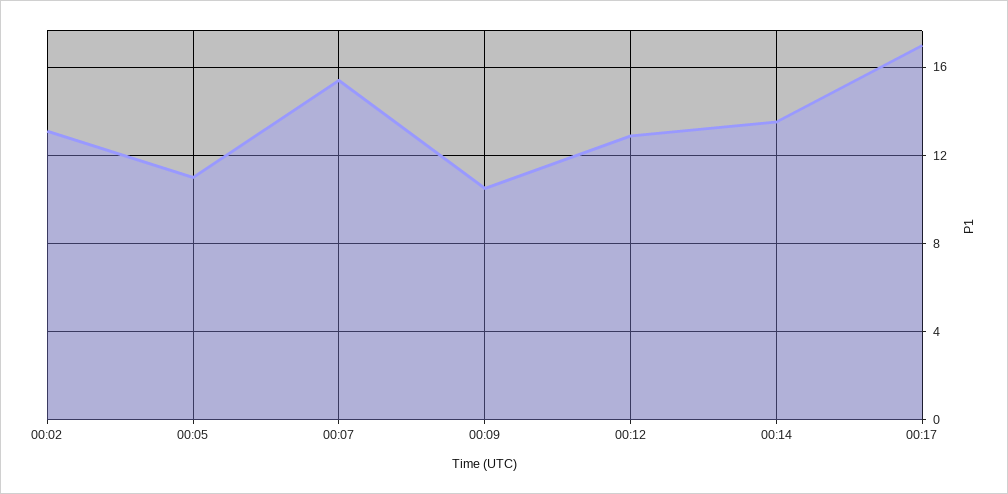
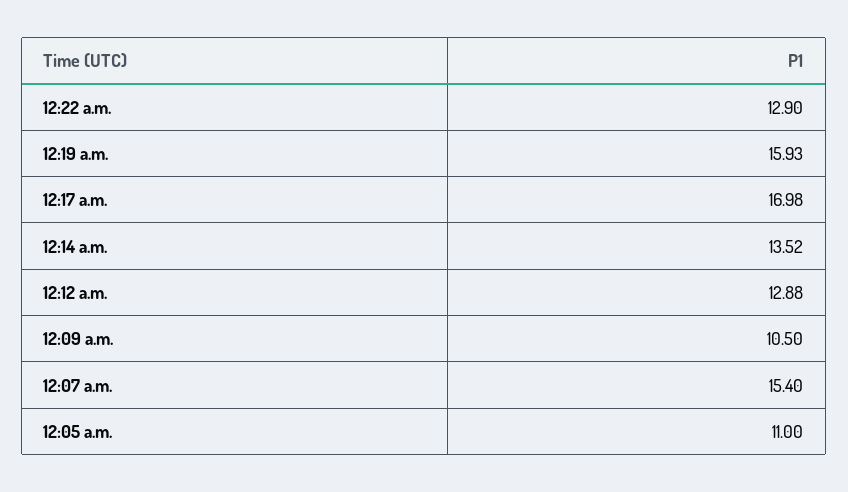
00:02: 13 -> none
12:22 a.m.: none -> 12.9
12:19 a.m.: none -> 15.93

